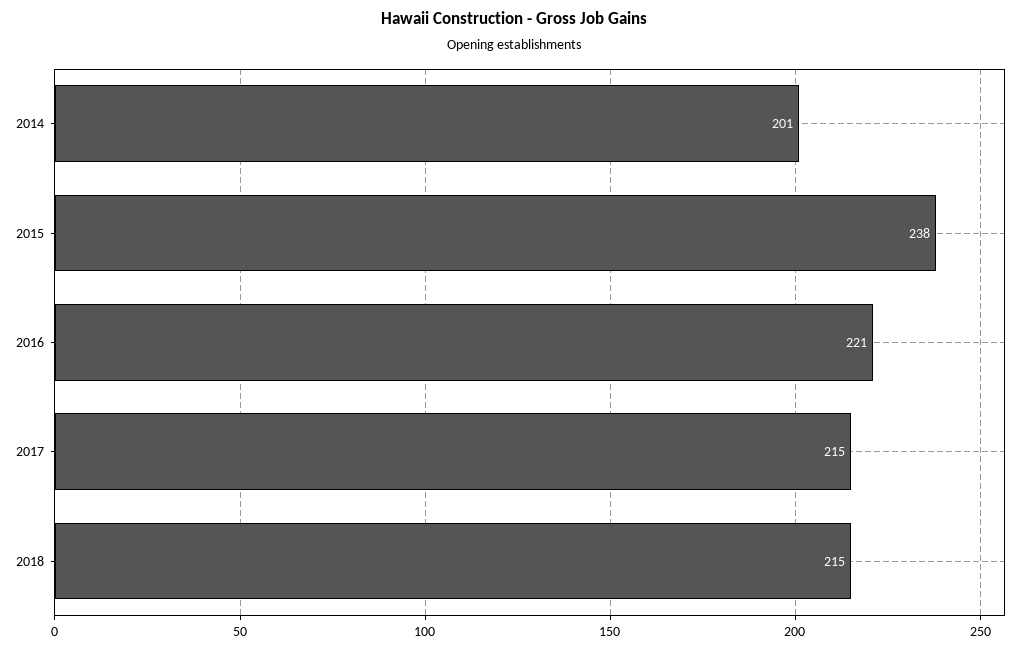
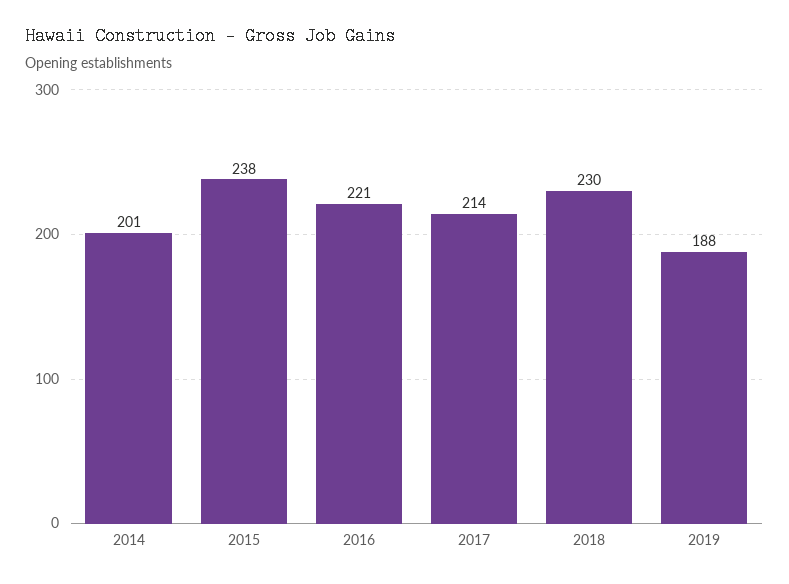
2017: 215 -> 214
2018: 215 -> 230
2019: none -> 188

